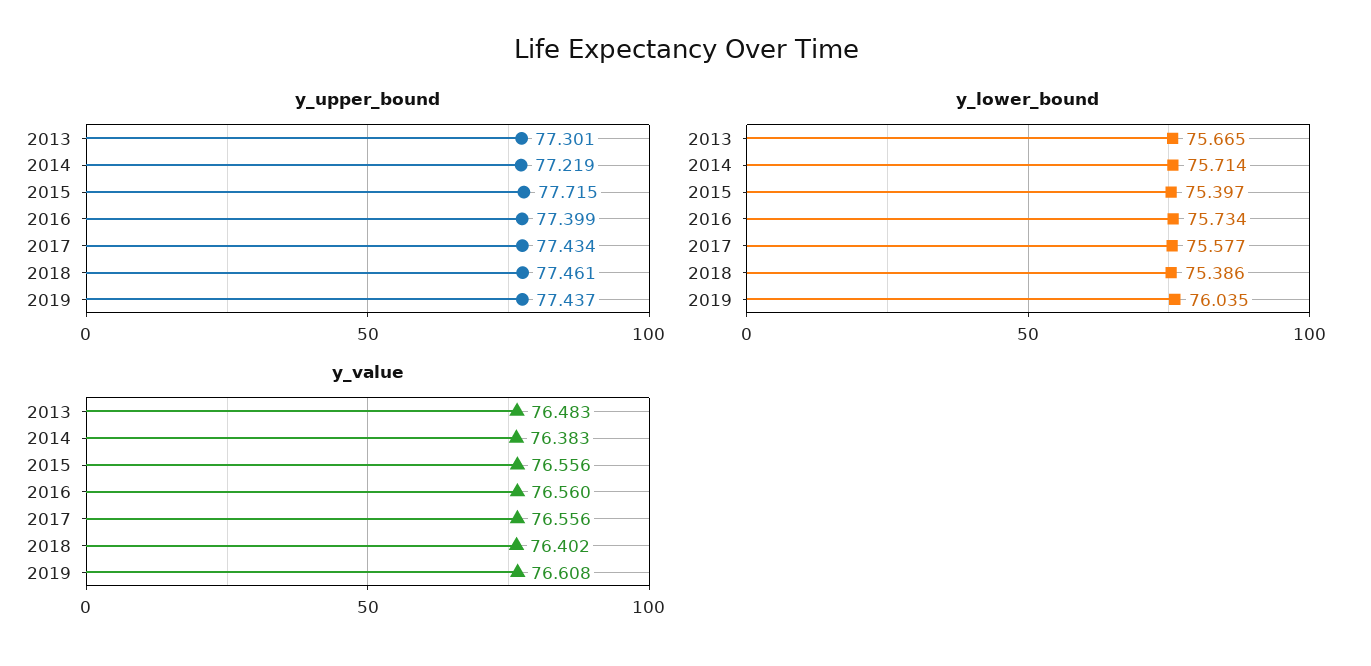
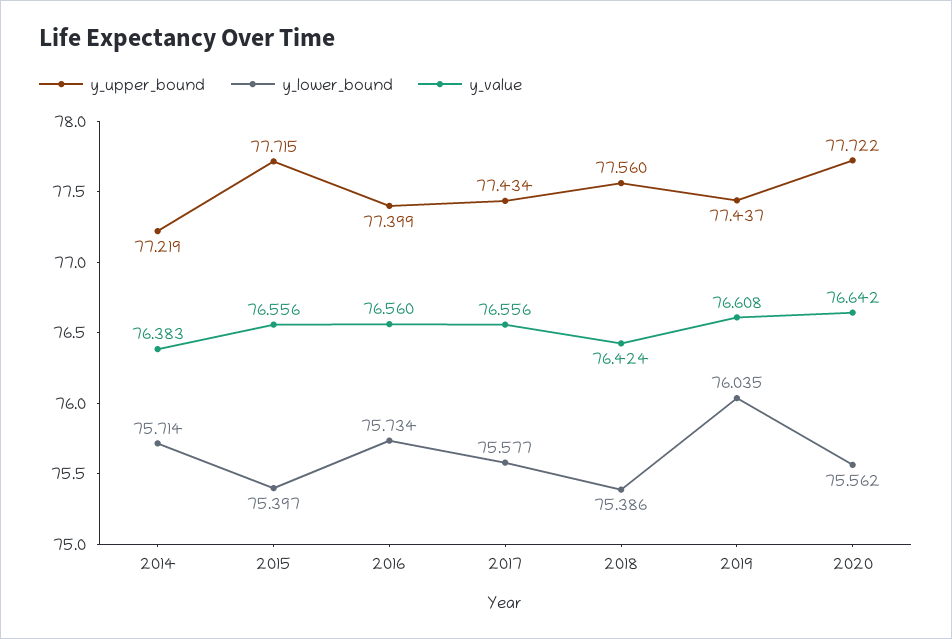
y_upper_bound, 2013: 77.301 -> none
y_upper_bound, 2018: 77.461 -> 77.56
y_lower_bound, 2013: 75.665 -> none
y_value, 2013: 76.483 -> none
y_value, 2018: 76.402 -> 76.424
y_upper_bound, 2020: none -> 77.722
y_lower_bound, 2020: none -> 75.562
y_value, 2020: none -> 76.642

